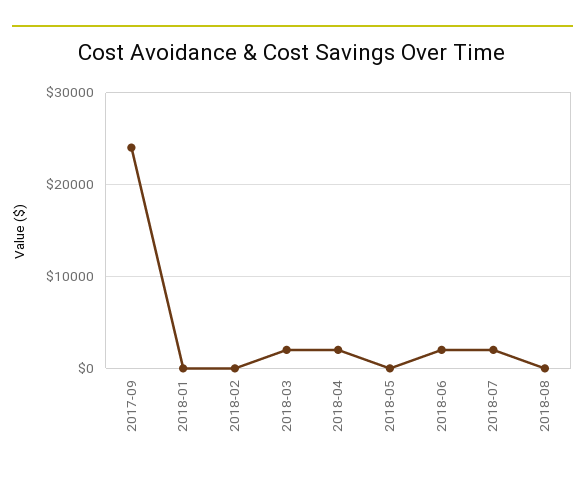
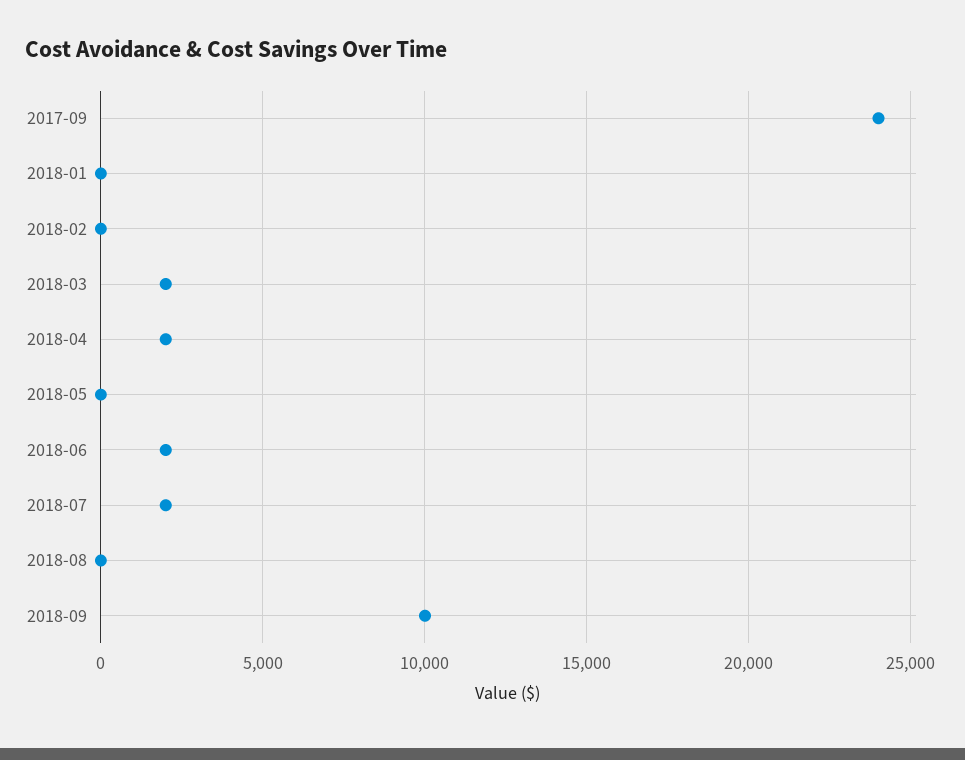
2018-09: none -> 10000

